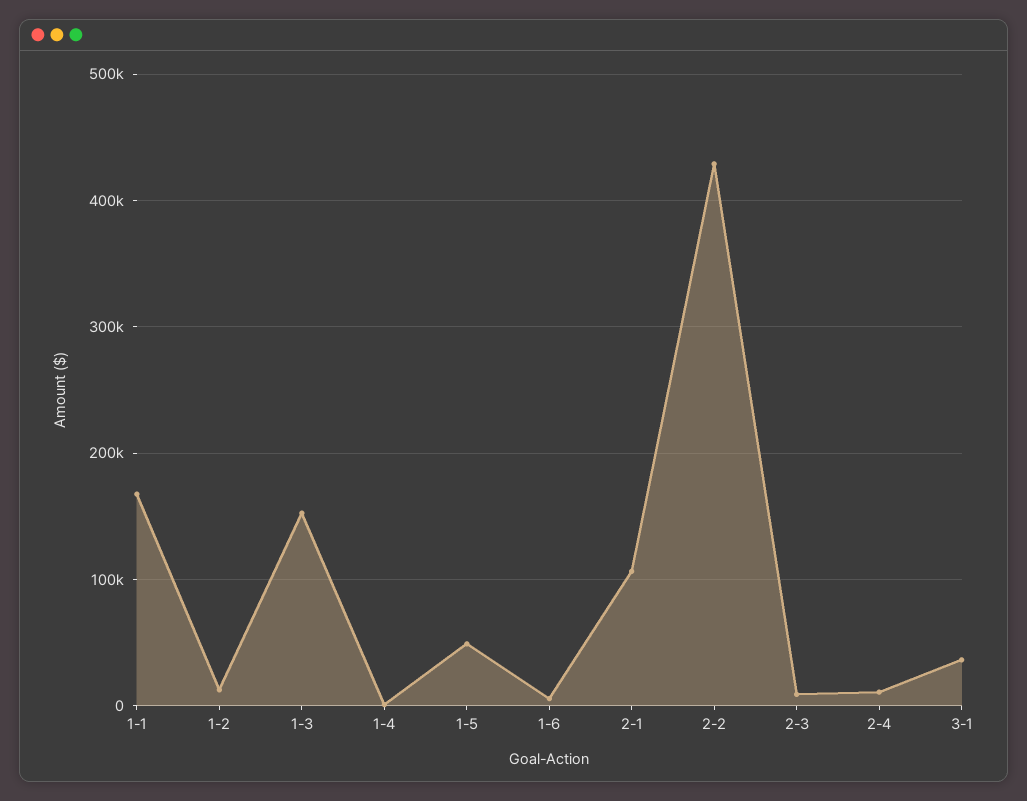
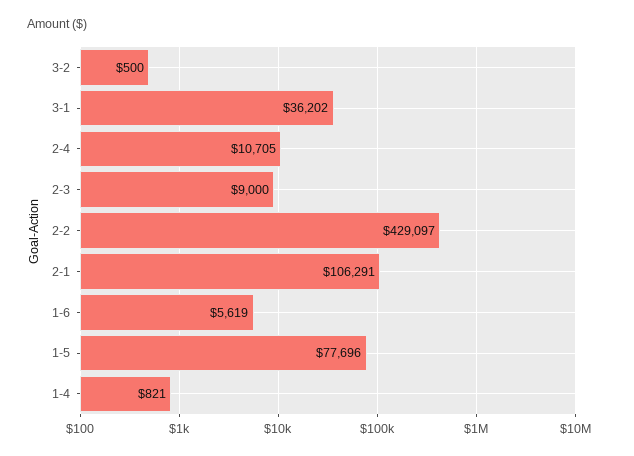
1-1: 170000 -> none
1-2: 10000 -> none
1-3: 150000 -> none
1-5: 50000 -> 77696
3-2: none -> 500

